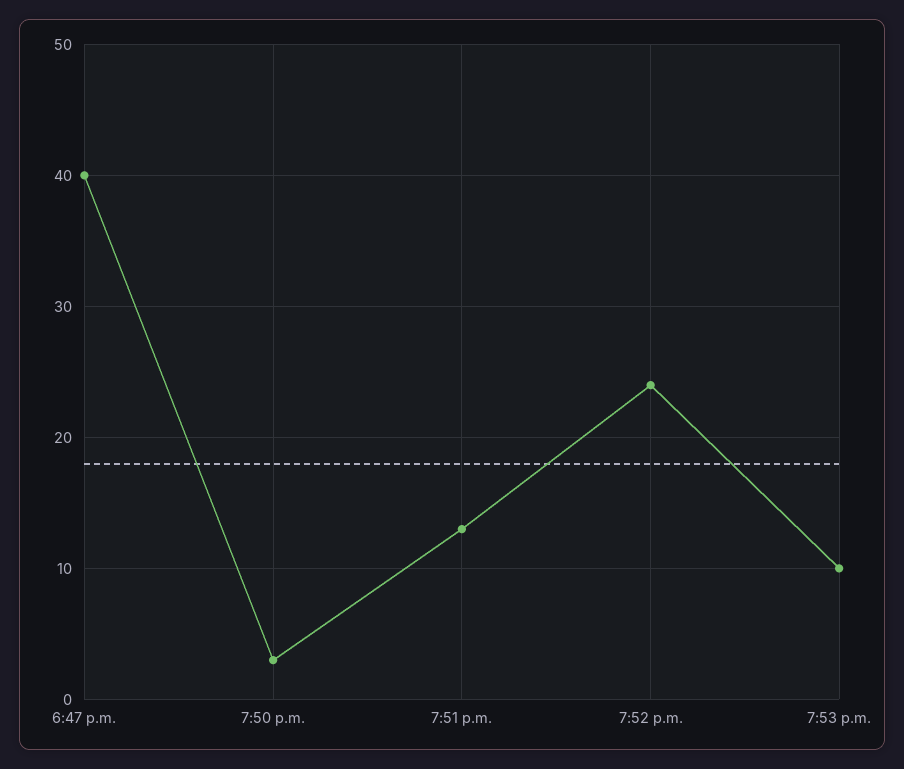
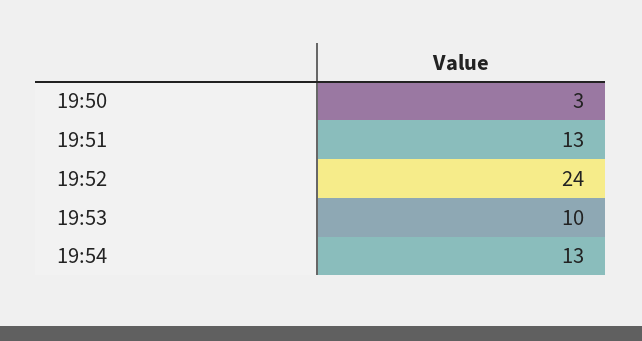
6:47 p.m.: 40 -> none
19:54: none -> 13

